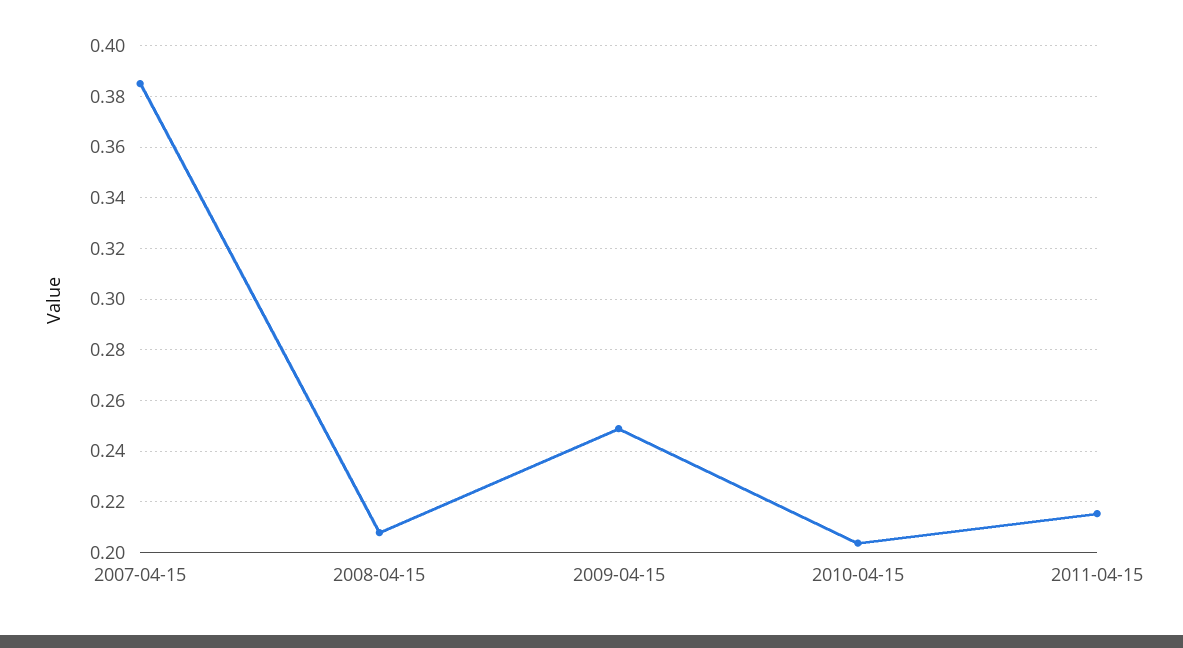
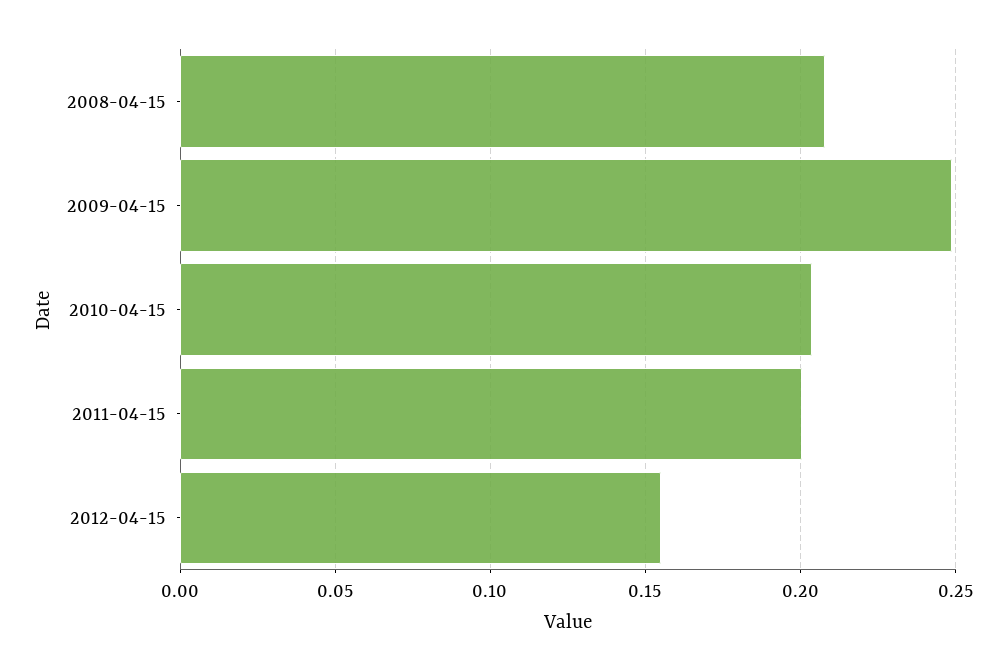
2007-04-15: 0.385 -> none
2011-04-15: 0.215 -> 0.2
2012-04-15: none -> 0.155

